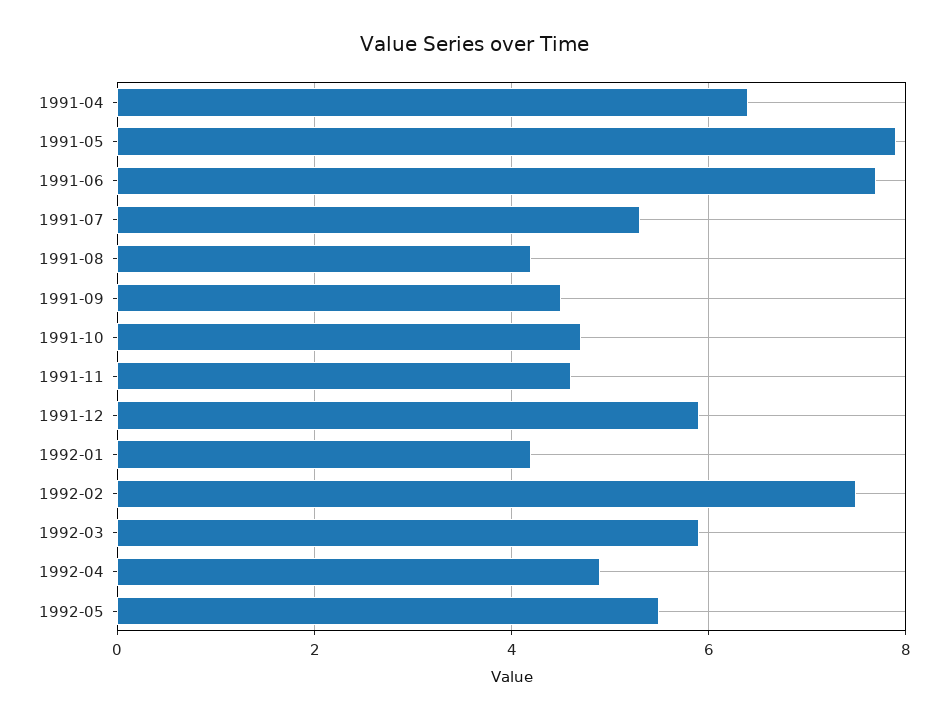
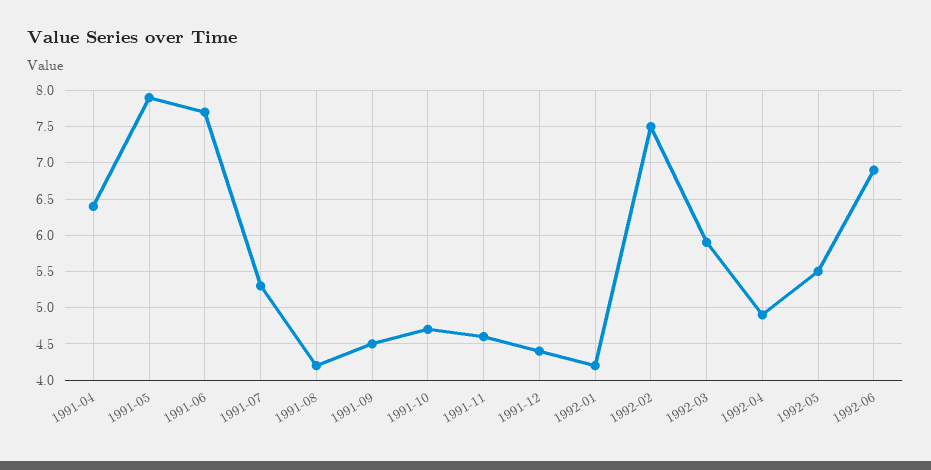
1991-12: 6 -> 4.4
1992-06: none -> 6.9

